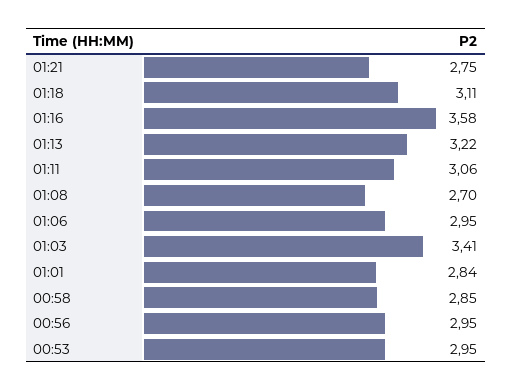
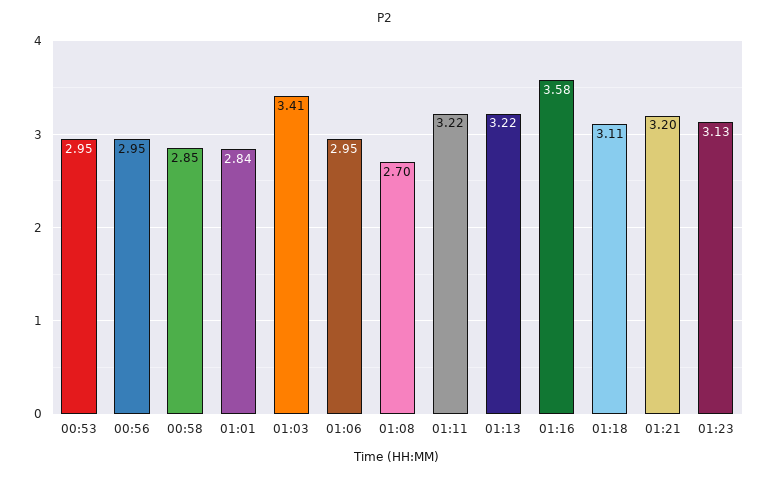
01:21: 2.75 -> 3.2
01:11: 3.06 -> 3.22
01:23: none -> 3.13

